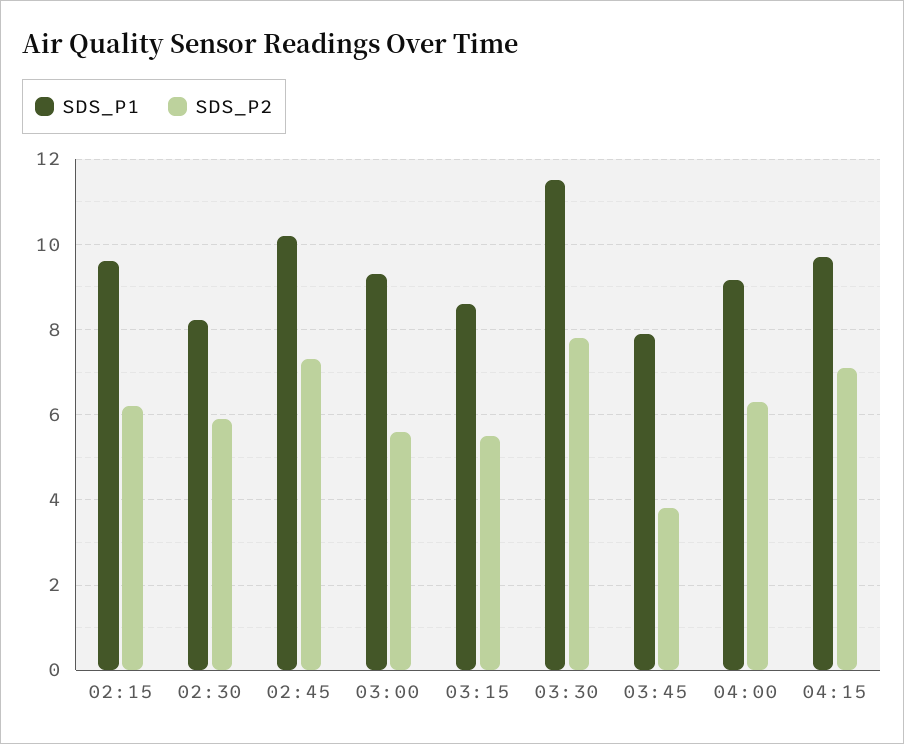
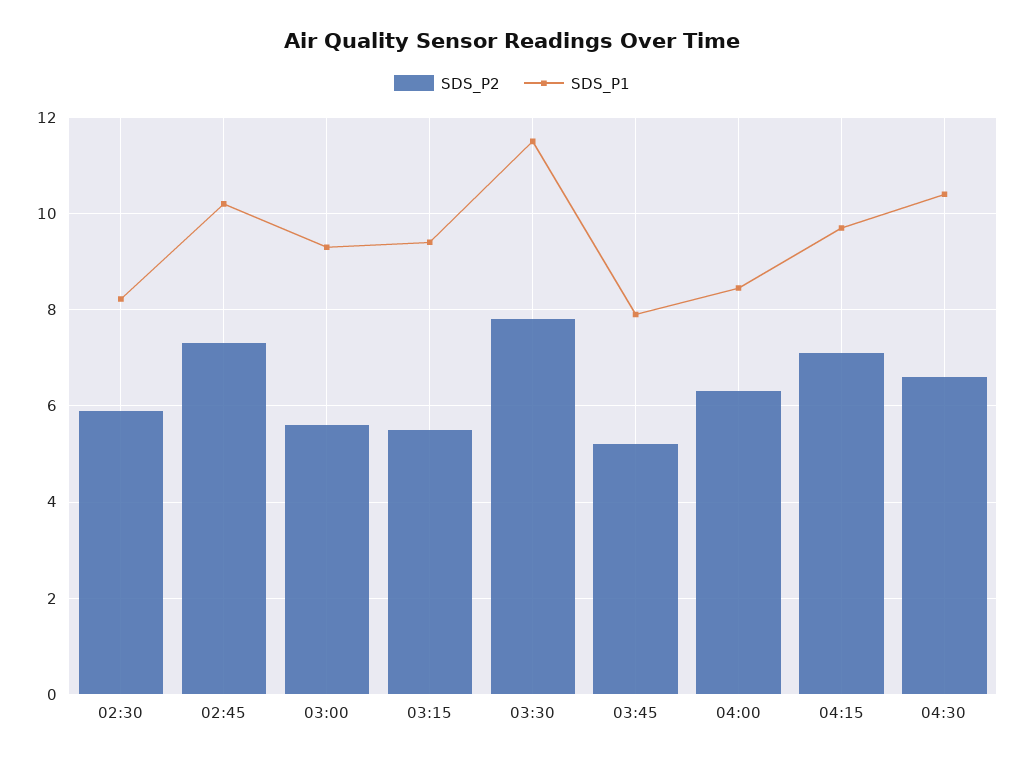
SDS_P1, 02:15: 9.6 -> none
SDS_P2, 02:15: 6.2 -> none
SDS_P1, 03:15: 8.6 -> 9.4
SDS_P2, 03:45: 3.8 -> 5.2
SDS_P1, 04:00: 9.2 -> 8.4
SDS_P2, 04:30: none -> 6.6
SDS_P1, 04:30: none -> 10.4

